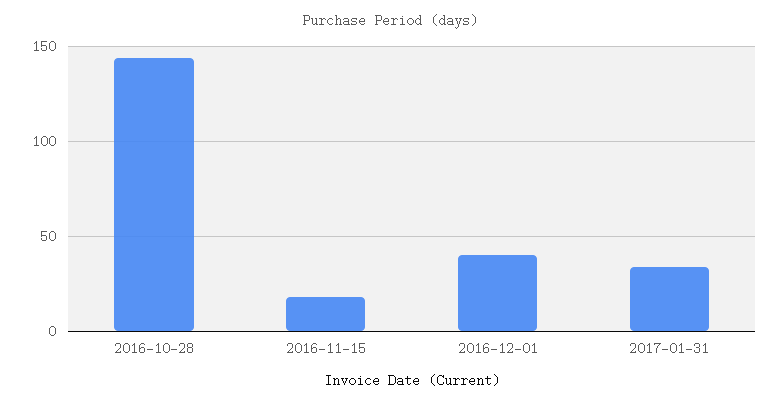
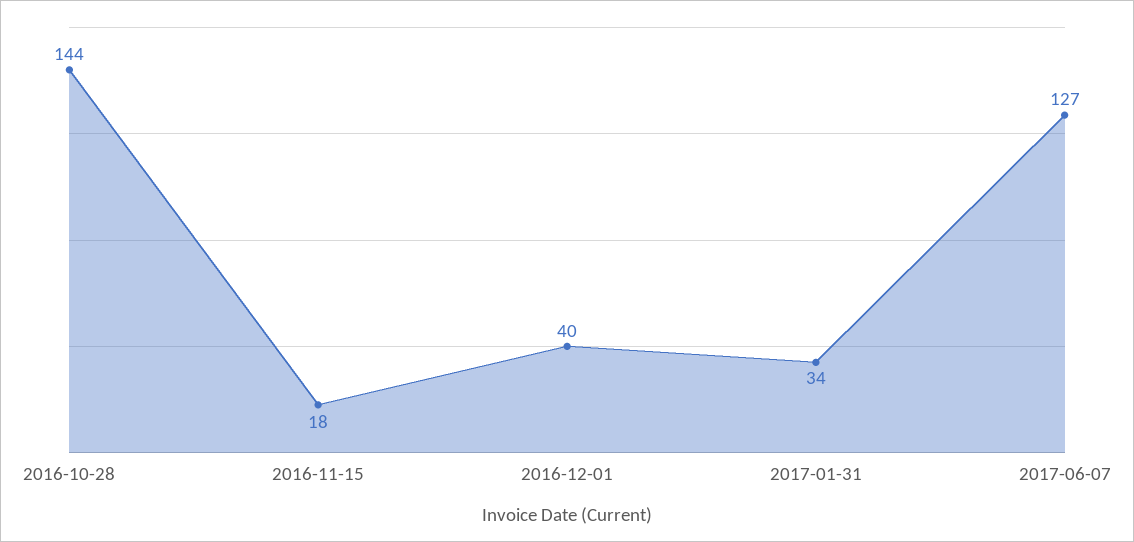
2017-06-07: none -> 127

